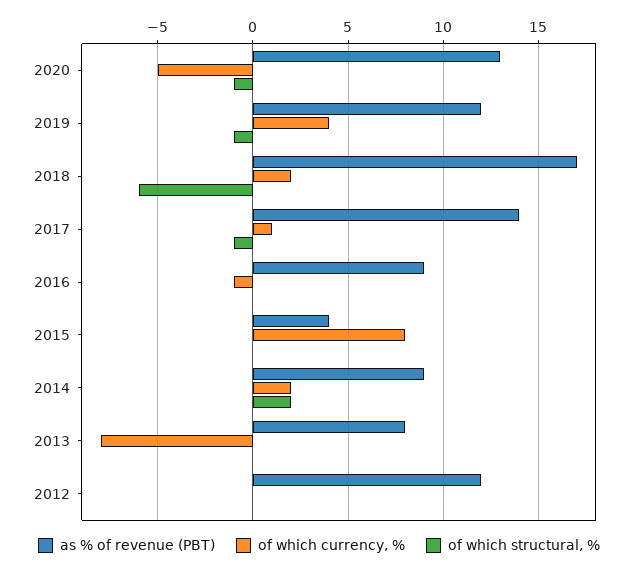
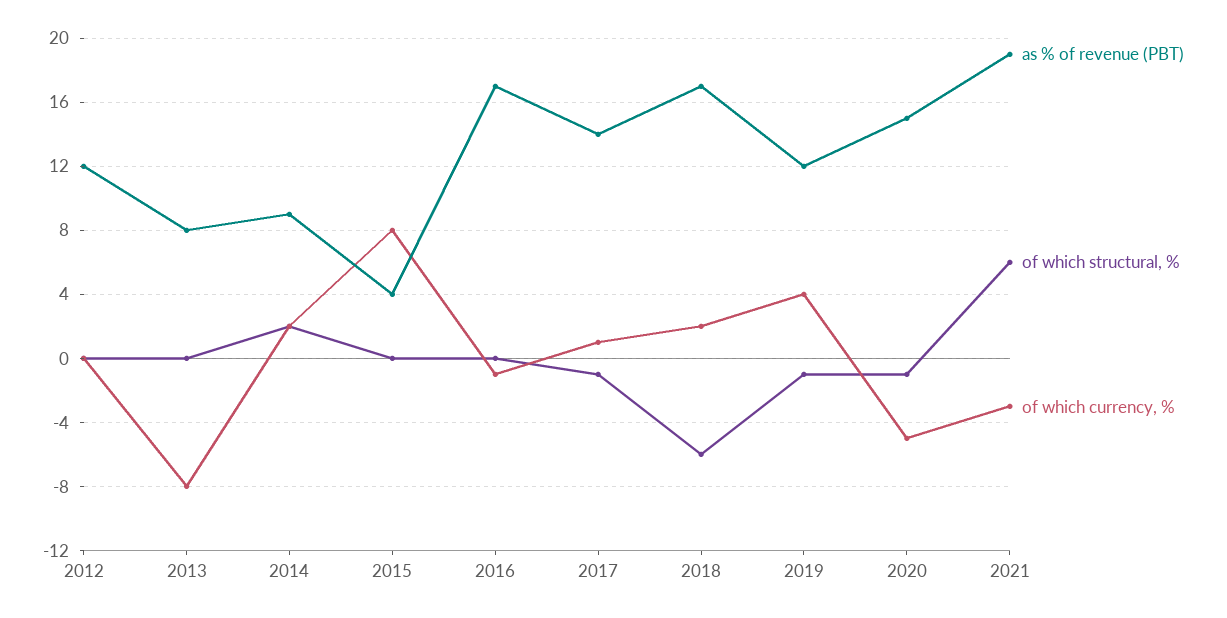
as % of revenue (PBT), 2020: 13 -> 15
as % of revenue (PBT), 2016: 9 -> 17
as % of revenue (PBT), 2021: none -> 19
of which structural, %, 2021: none -> 6
of which currency, %, 2021: none -> -3

